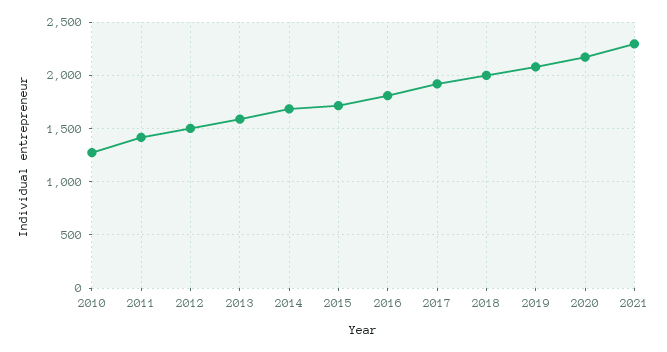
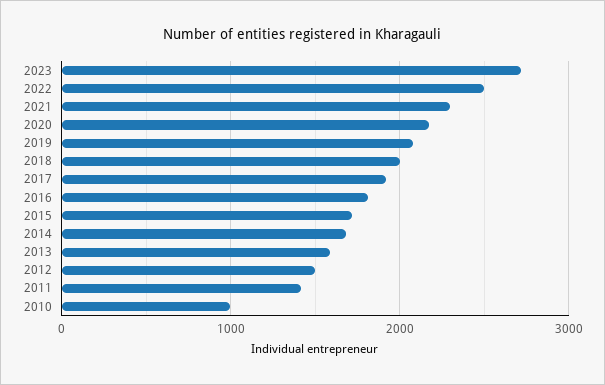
2010: 1300 -> 1000
2023: none -> 2700
2022: none -> 2500

